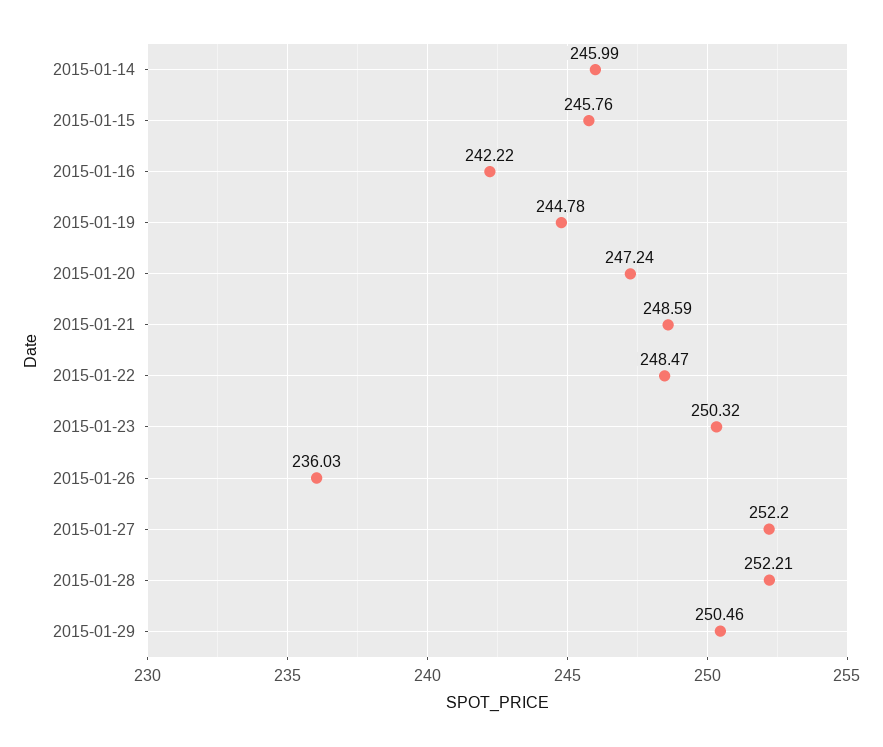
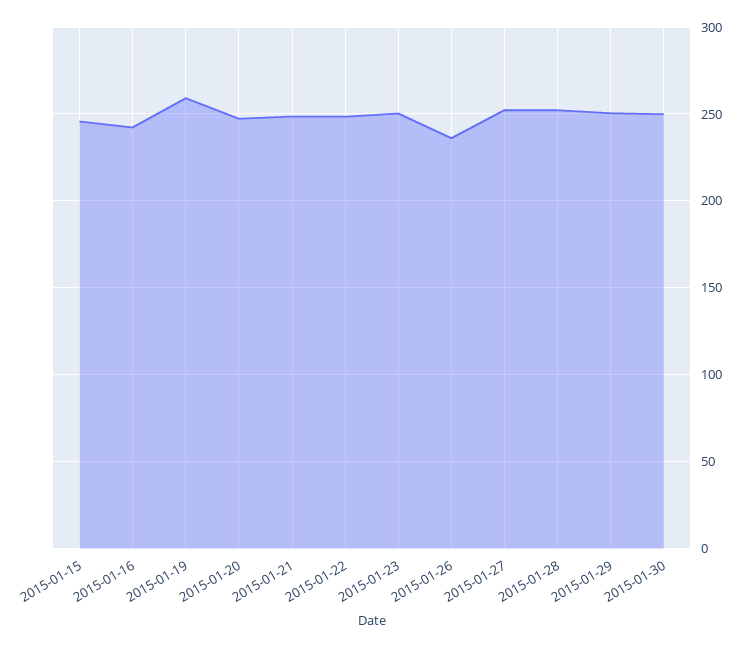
2015-01-14: 245.99 -> none
2015-01-19: 244.78 -> 260
2015-01-30: none -> 250

